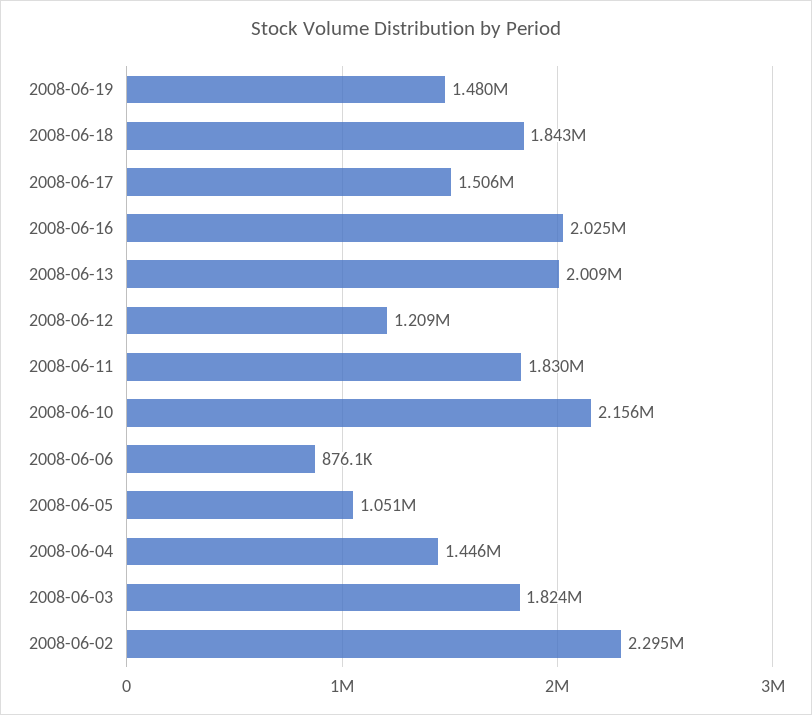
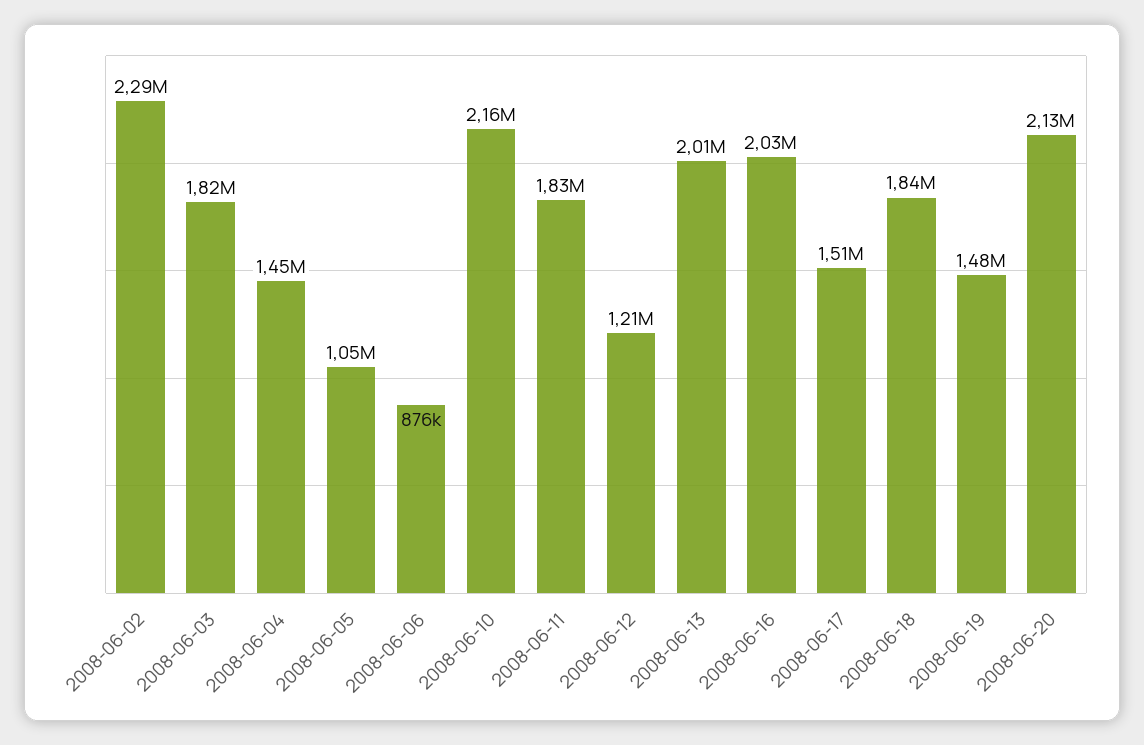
2008-06-20: none -> 2130000

